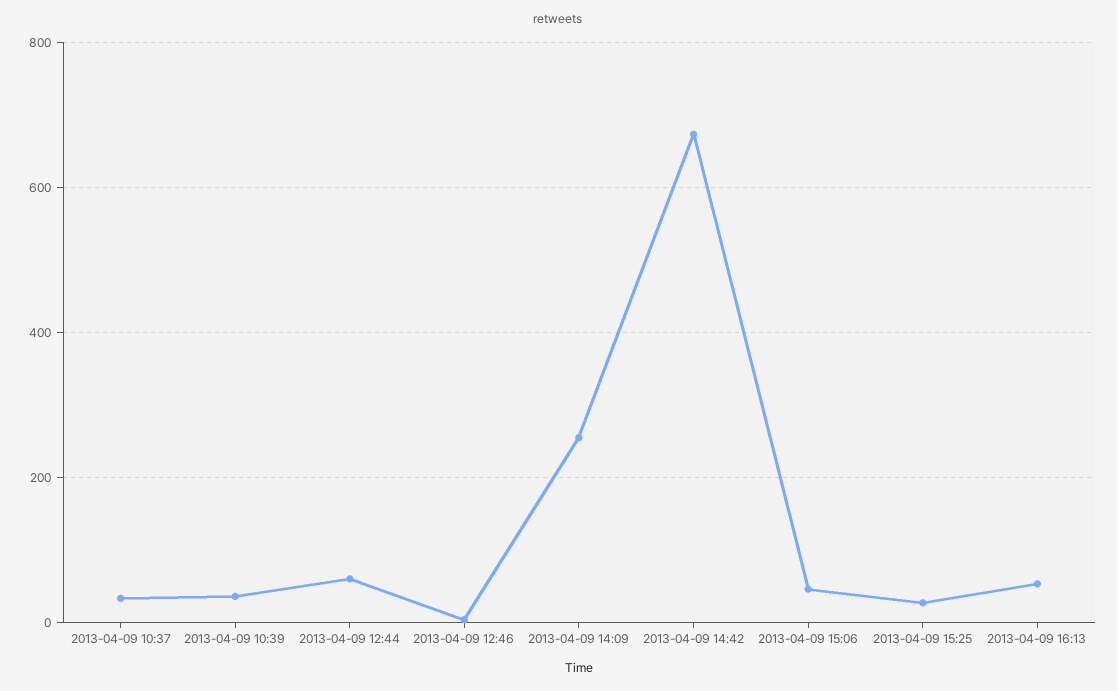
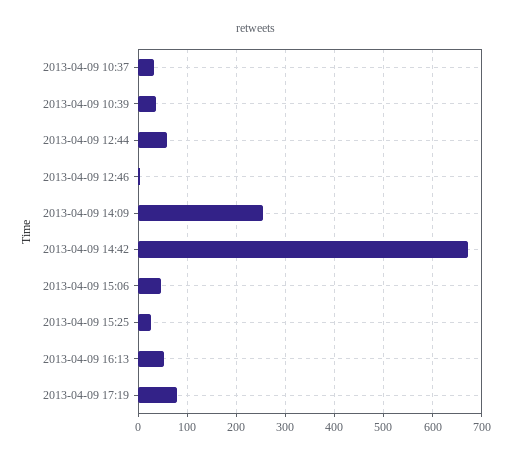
2013-04-09 17:19: none -> 80

